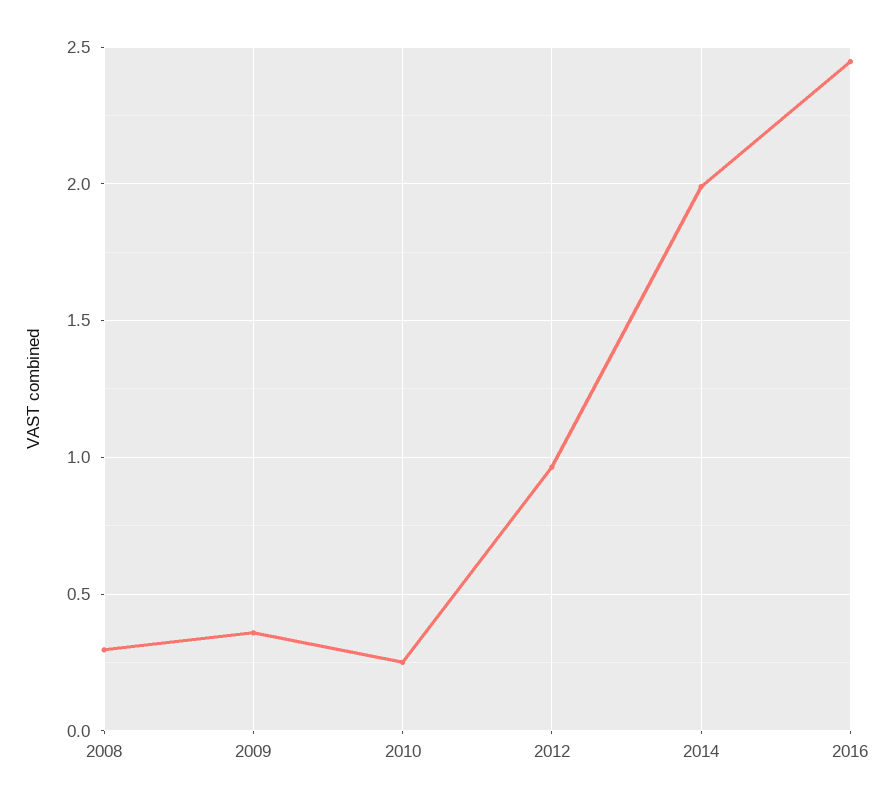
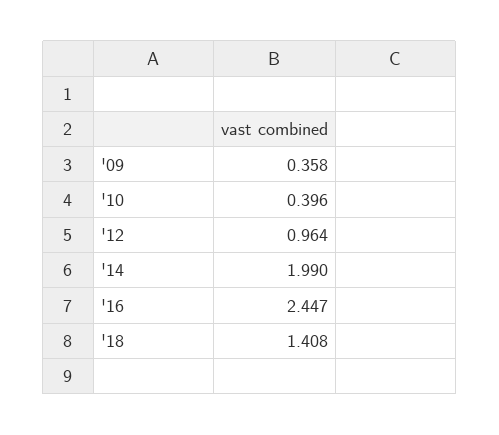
2008: 0.3 -> none
2010: 0.25 -> 0.396
'18: none -> 1.408

